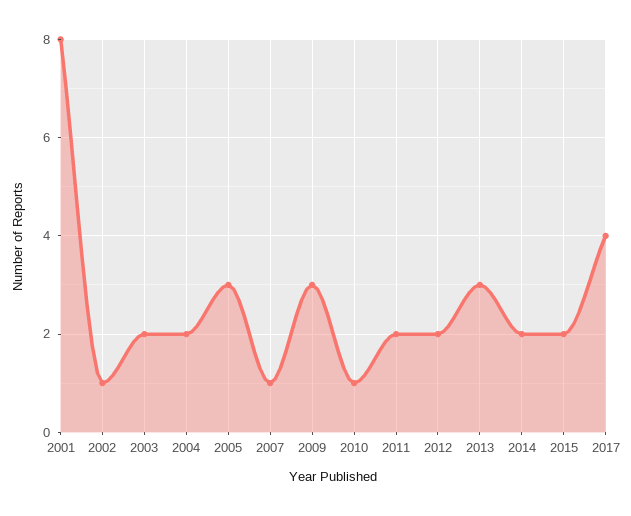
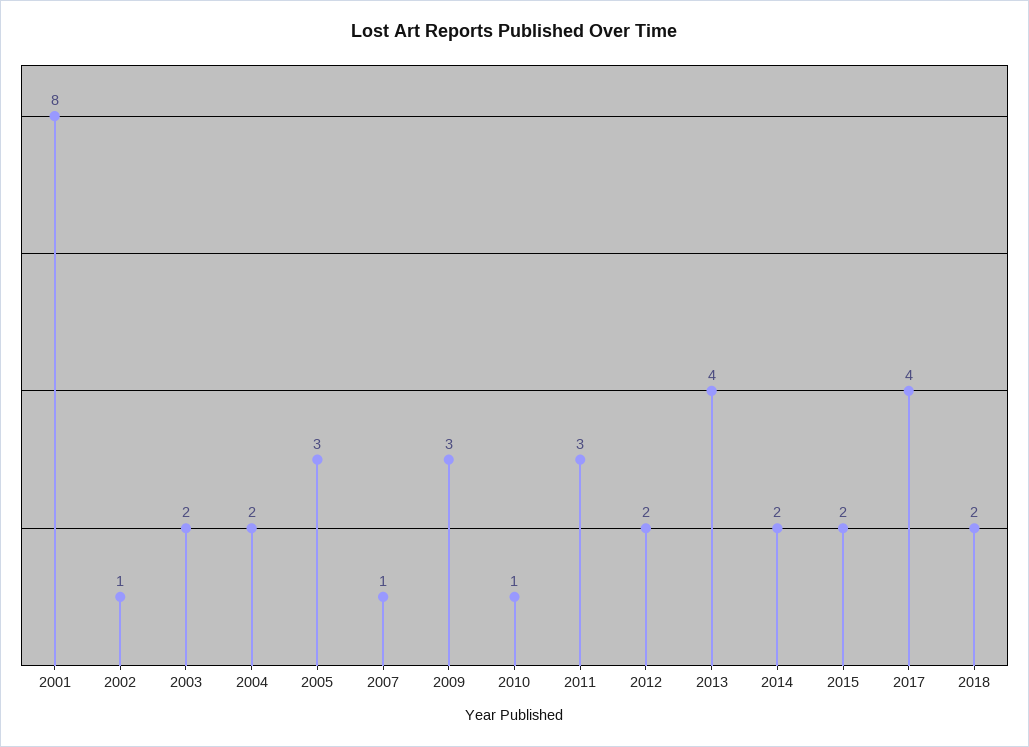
2011: 2 -> 3
2013: 3 -> 4
2018: none -> 2

